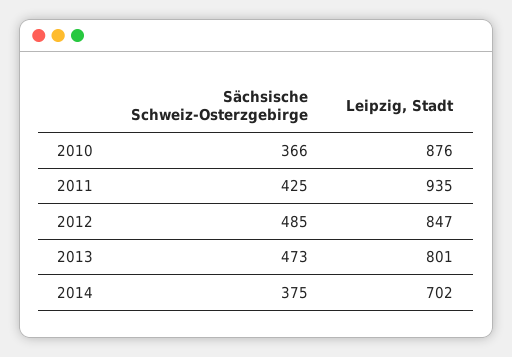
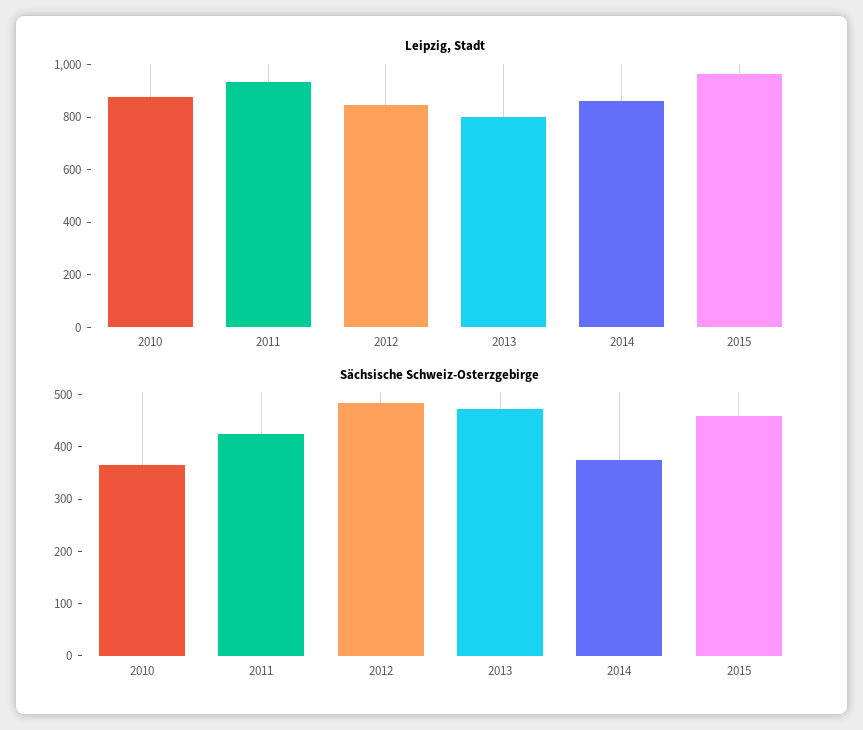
Leipzig, Stadt, 2014: 702 -> 850
Leipzig, Stadt, 2015: none -> 950
Sächsische Schweiz-Osterzgebirge, 2015: none -> 460

